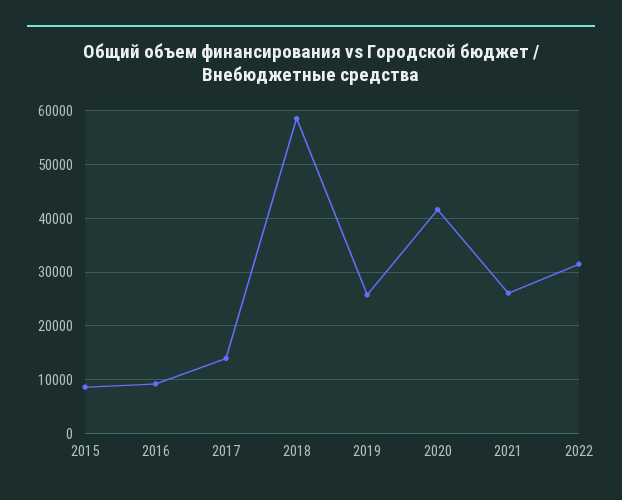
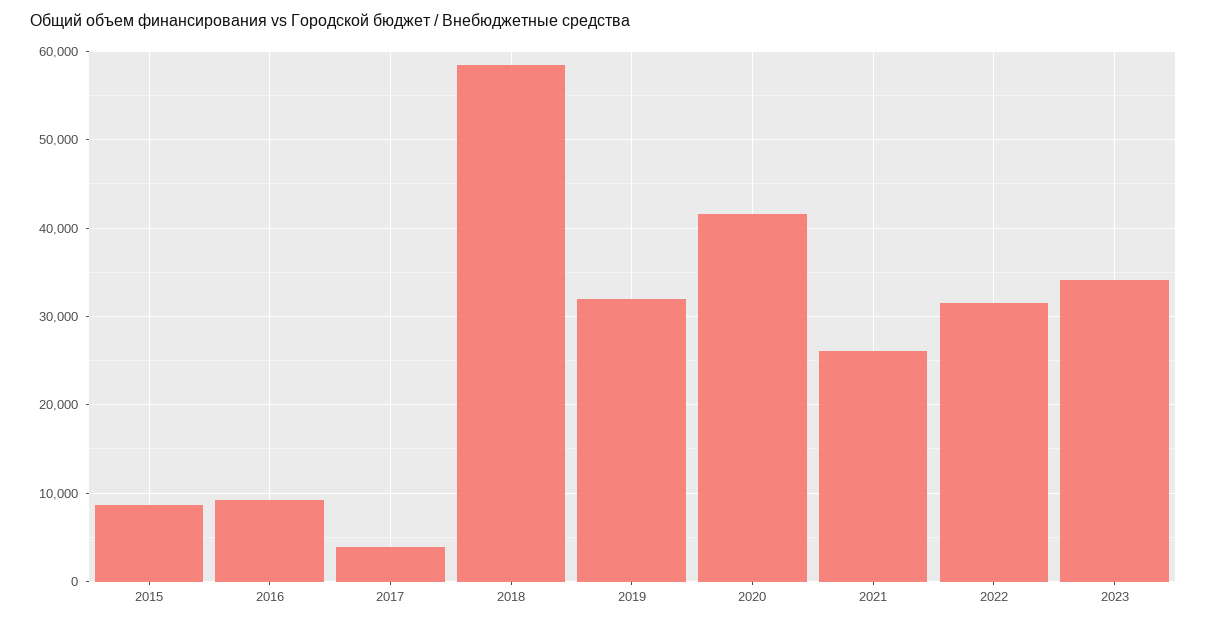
2017: 14000 -> 4000
2019: 26000 -> 32000
2023: none -> 34000

